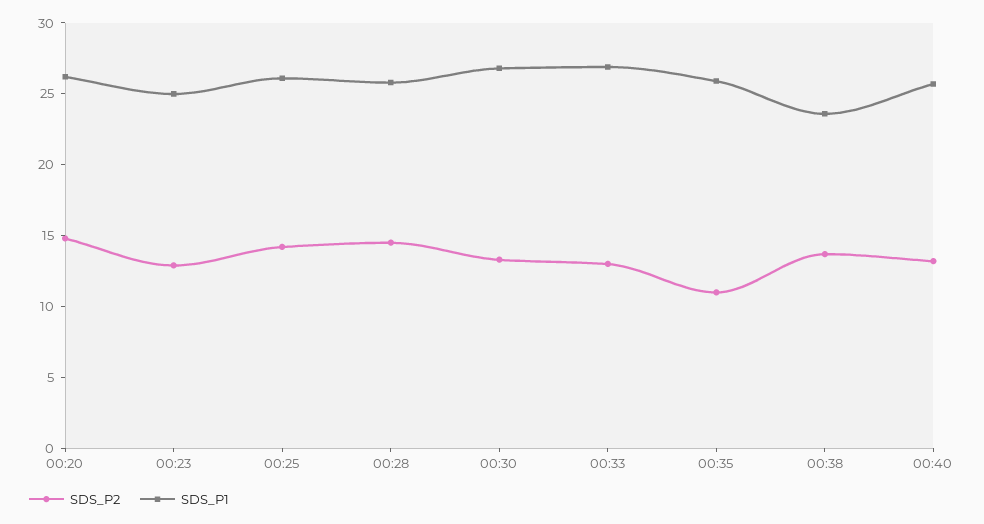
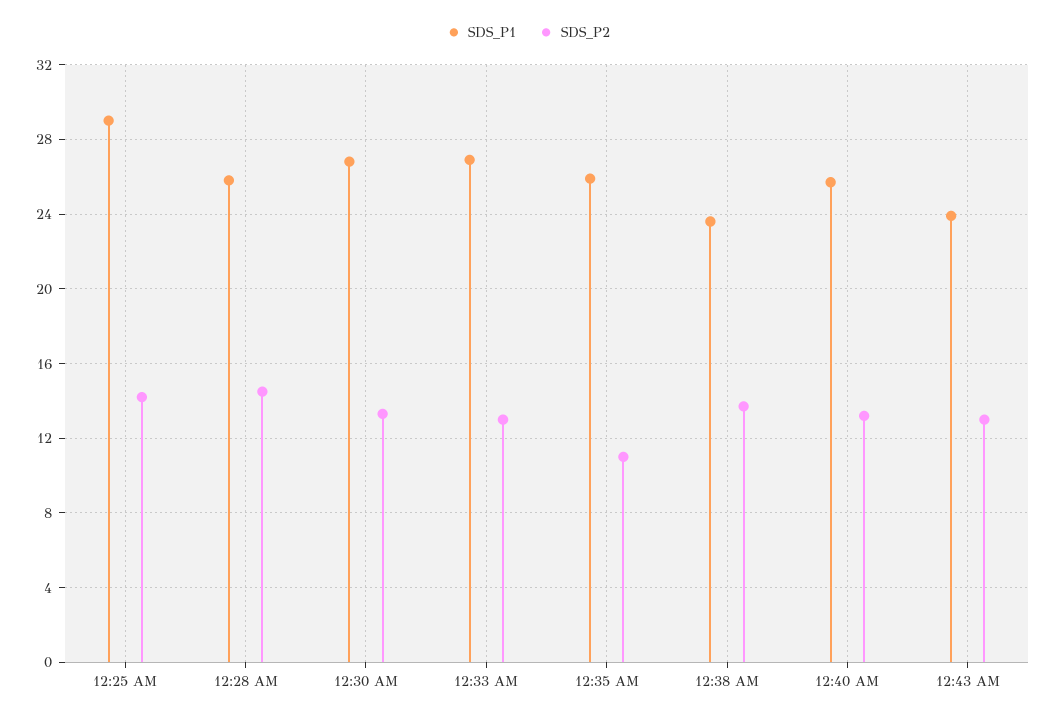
SDS_P2, 00:20: 15 -> none
SDS_P1, 00:20: 26 -> none
SDS_P2, 00:23: 13 -> none
SDS_P1, 00:23: 25 -> none
SDS_P1, 00:25: 26 -> 29
SDS_P1, 12:43 AM: none -> 24
SDS_P2, 12:43 AM: none -> 13

